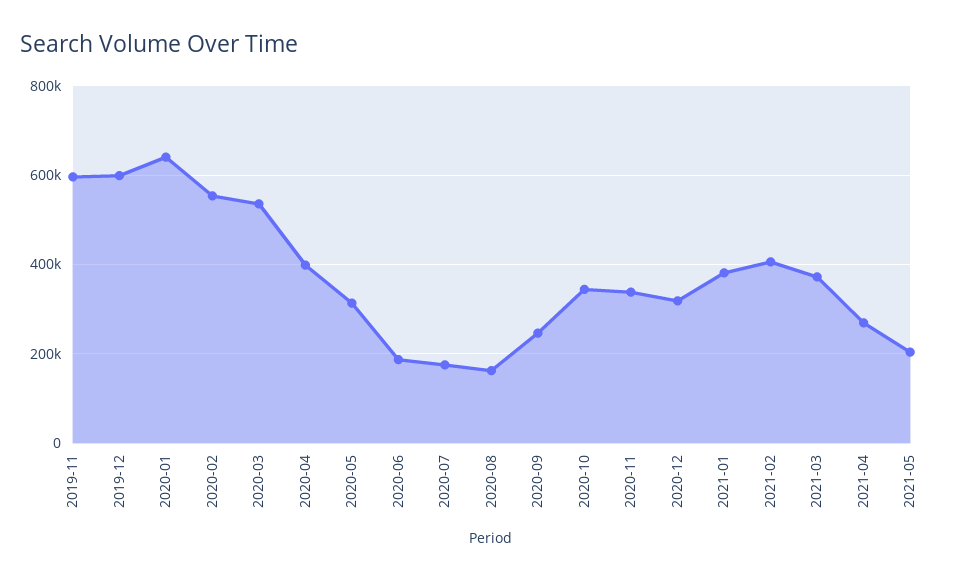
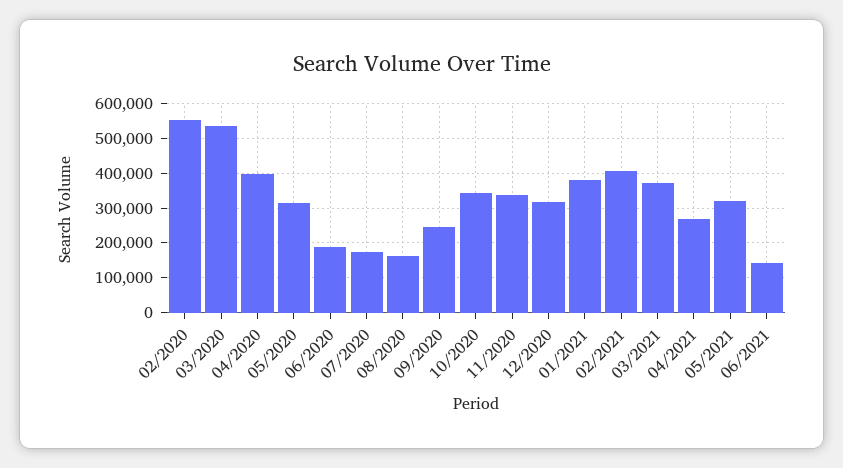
2019-11: 600000 -> none
2019-12: 600000 -> none
2020-01: 640000 -> none
2021-05: 200000 -> 320000
06/2021: none -> 140000

